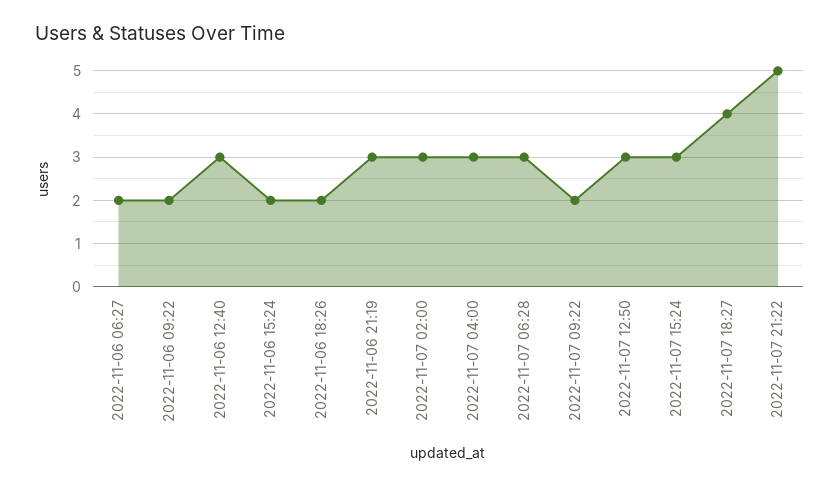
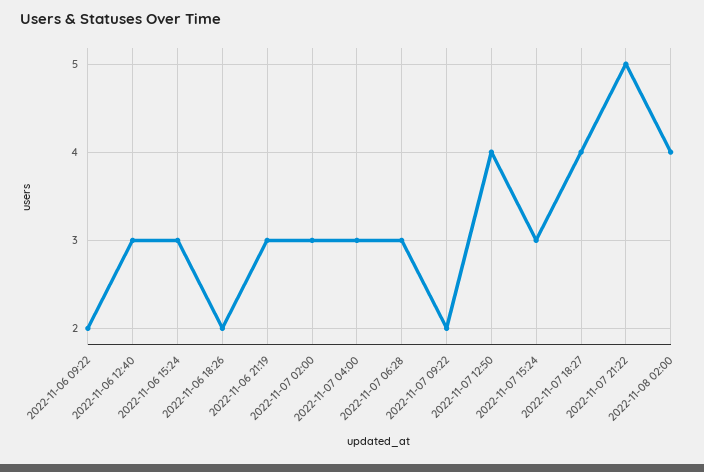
2022-11-06 06:27: 2 -> none
2022-11-06 15:24: 2 -> 3
2022-11-07 12:50: 3 -> 4
2022-11-08 02:00: none -> 4

